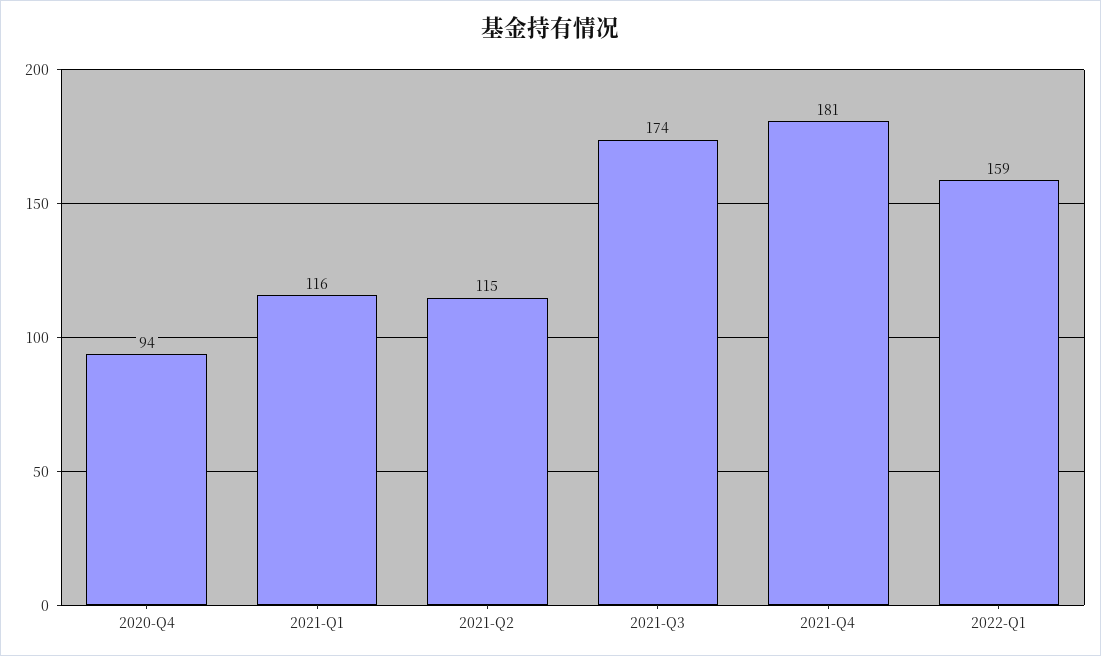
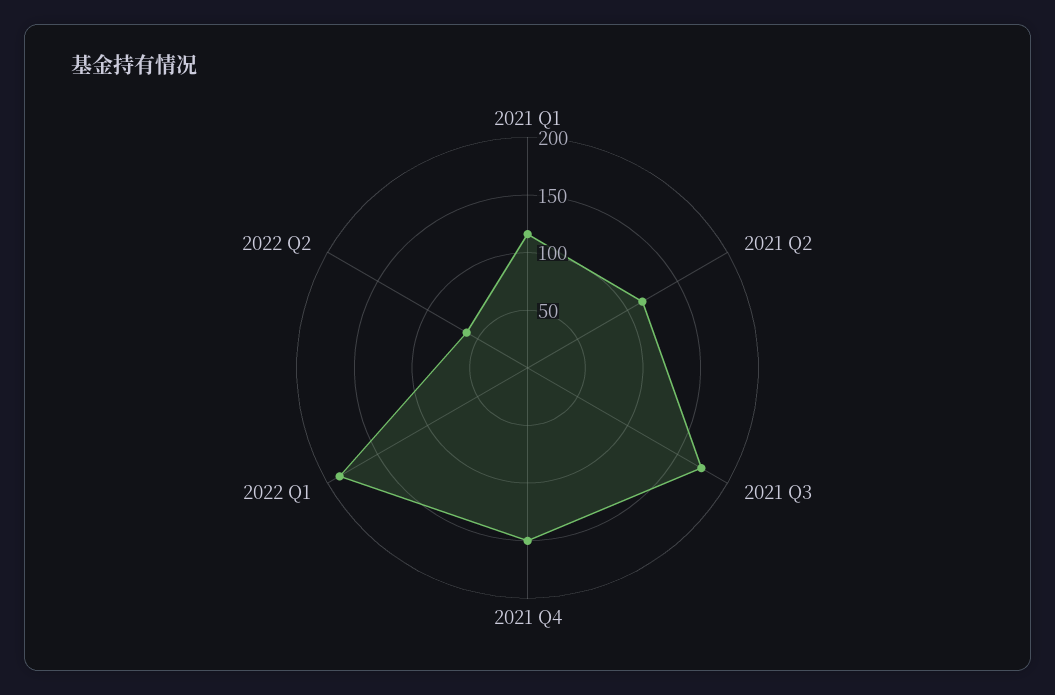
2020-Q4: 94 -> none
2021-Q4: 181 -> 150
2022-Q1: 159 -> 190
2022 Q2: none -> 60

